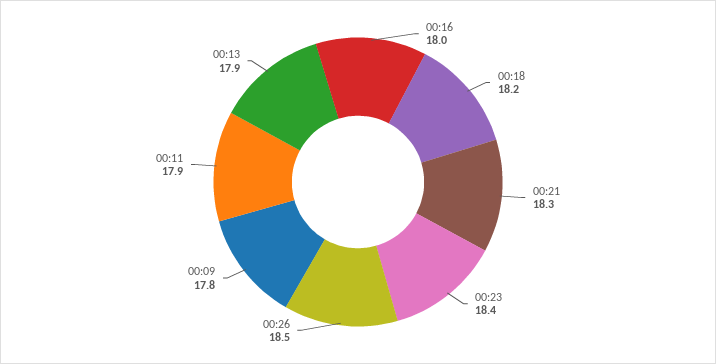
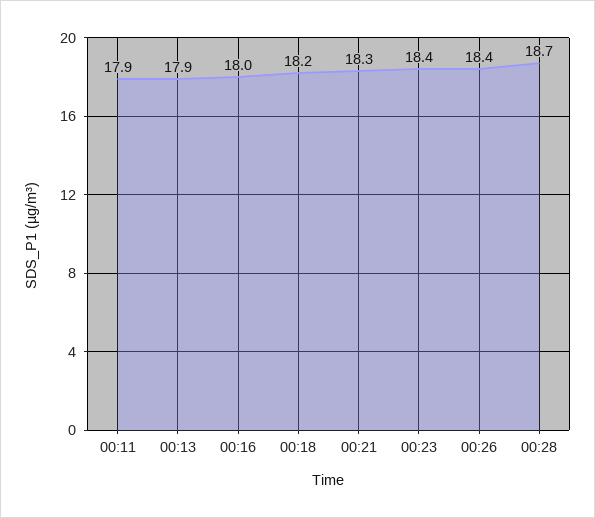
00:26: 18.5 -> 18.4
00:09: 17.8 -> none
00:28: none -> 18.7

